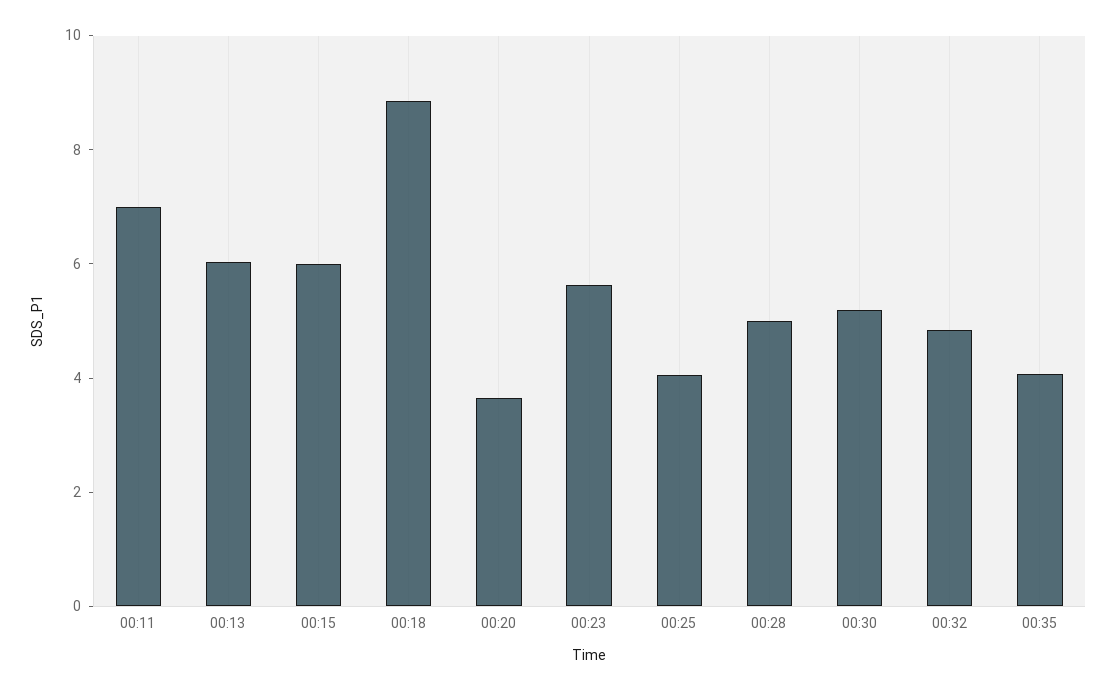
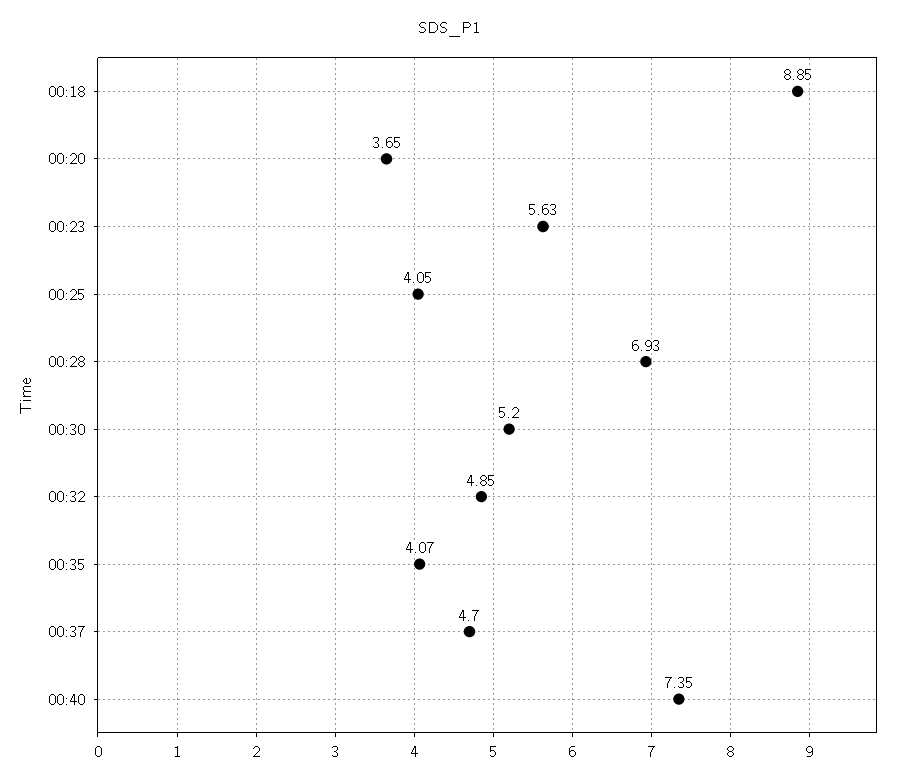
00:11: 7 -> none
00:13: 6 -> none
00:15: 6 -> none
00:28: 5 -> 6.93
00:37: none -> 4.7
00:40: none -> 7.35

